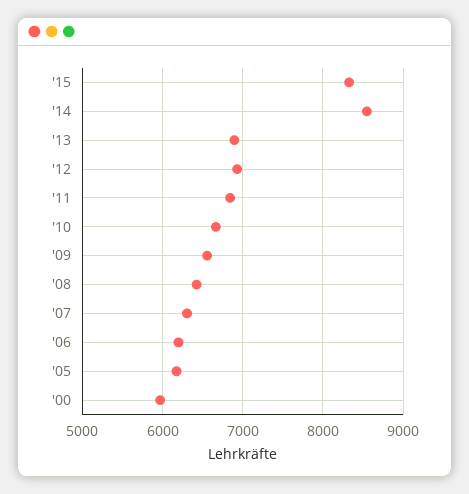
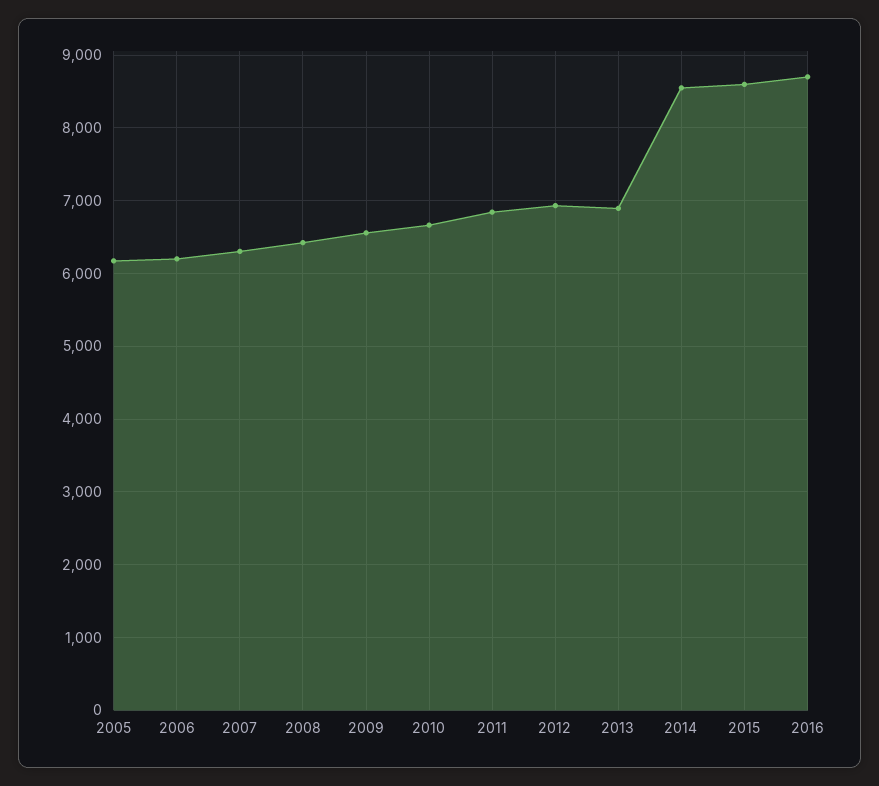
'15: 8300 -> 8600
'00: 6000 -> none
2016: none -> 8700

